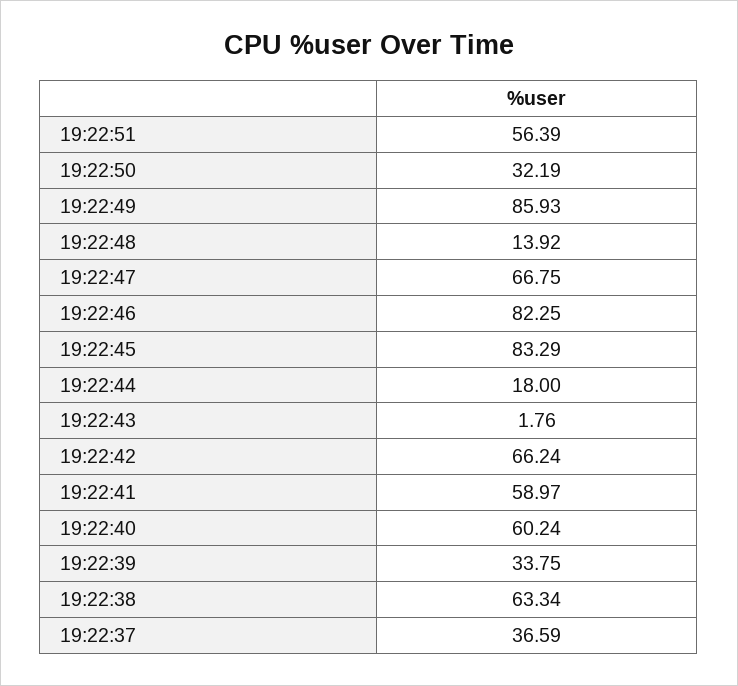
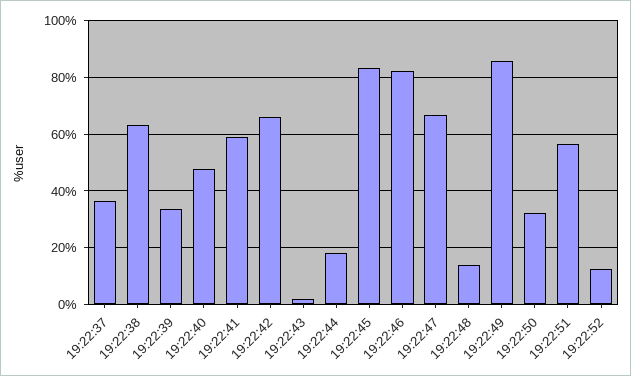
19:22:40: 60.24 -> 47.5
19:22:52: none -> 12.5

